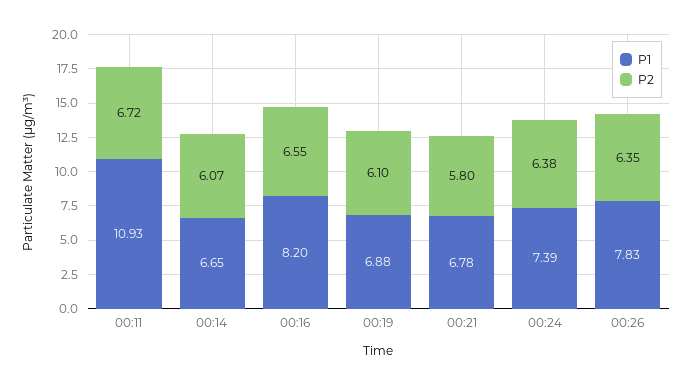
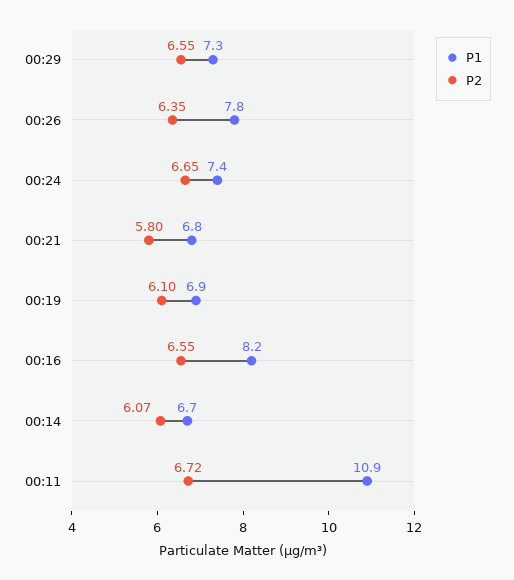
P2, 00:24: 6.38 -> 6.65
P1, 00:29: none -> 7.3
P2, 00:29: none -> 6.55

